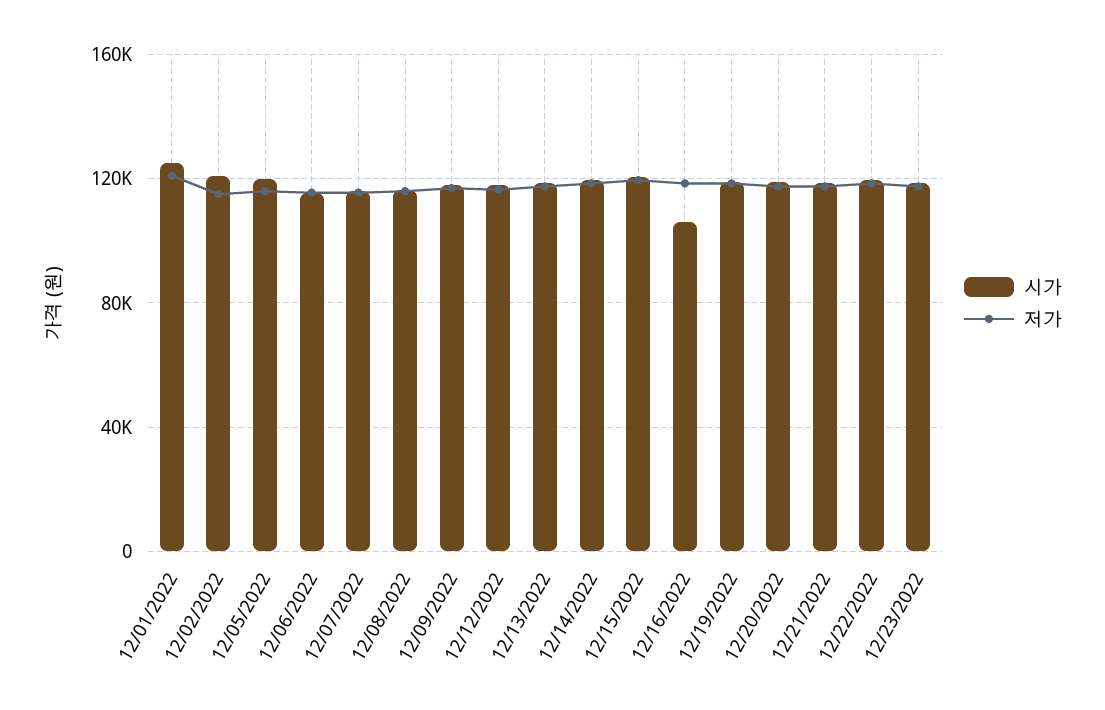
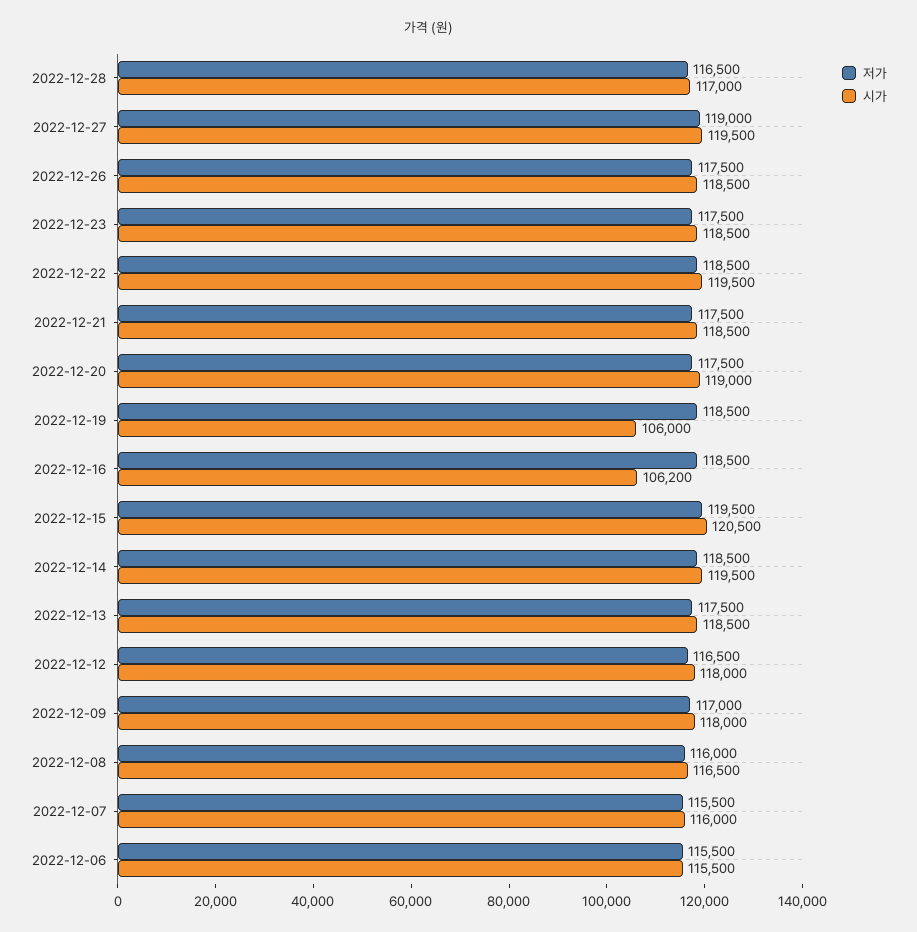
시가, 12/01/2022: 125000 -> none
저가, 12/01/2022: 120000 -> none
시가, 12/02/2022: 120000 -> none
저가, 12/02/2022: 115000 -> none
시가, 12/05/2022: 120000 -> none
저가, 12/05/2022: 115000 -> none
시가, 12/19/2022: 120000 -> 106000
저가, 2022-12-28: none -> 116500
시가, 2022-12-28: none -> 117000
저가, 2022-12-27: none -> 119000
시가, 2022-12-27: none -> 119500
저가, 2022-12-26: none -> 117500
시가, 2022-12-26: none -> 118500

